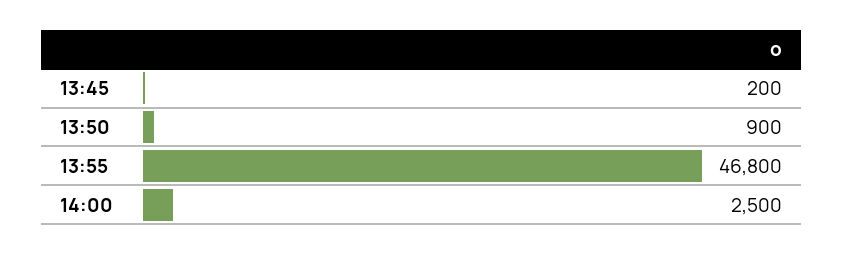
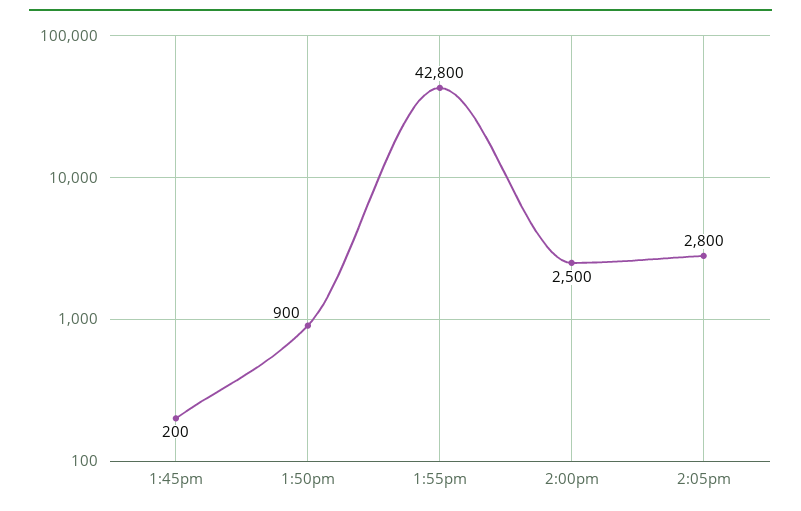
13:55: 46800 -> 42800
2:05pm: none -> 2800

